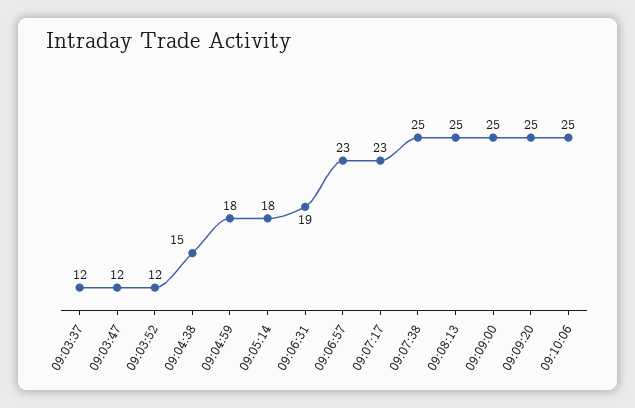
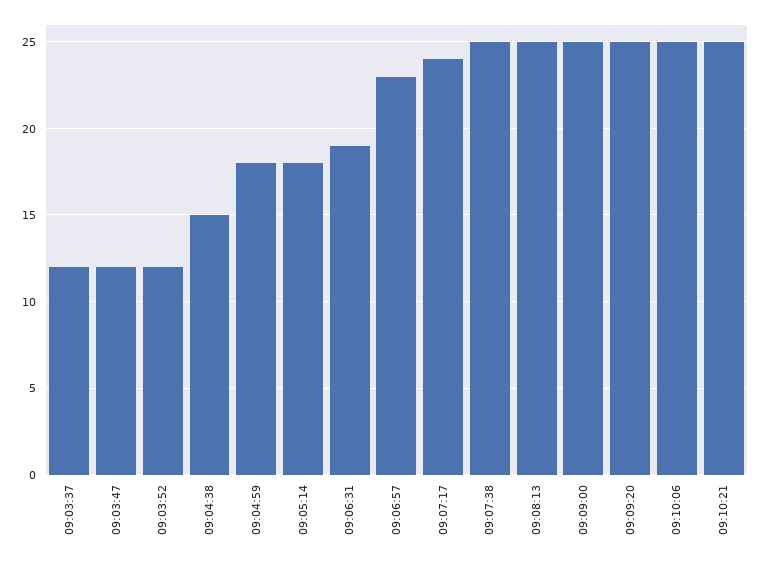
09:07:17: 23 -> 24
09:10:21: none -> 25

